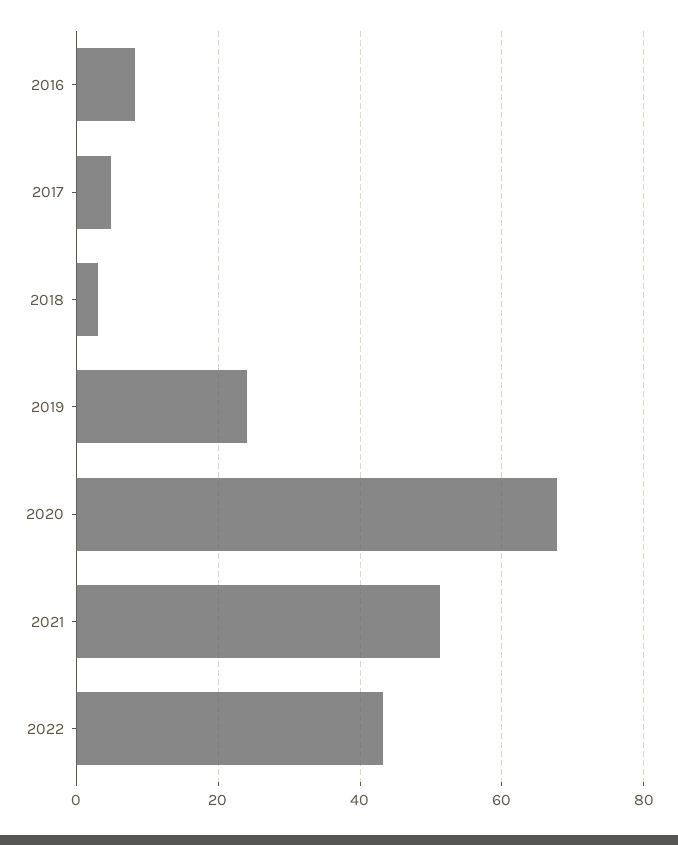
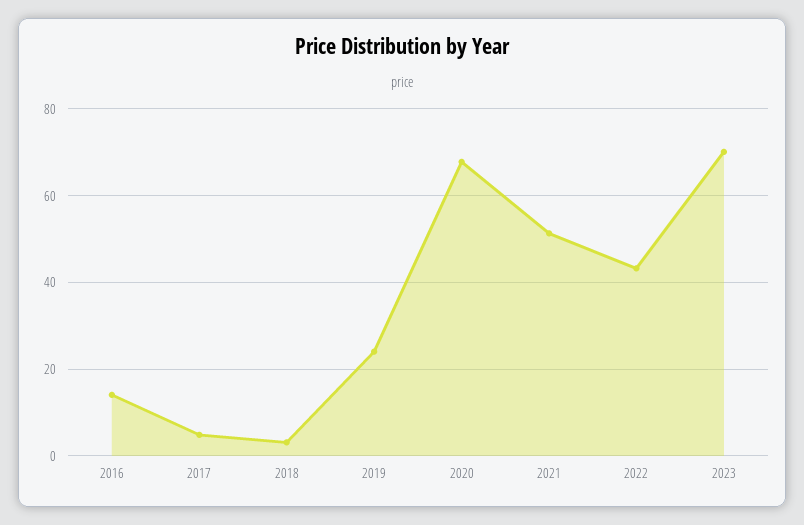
2016: 8 -> 14
2023: none -> 70

